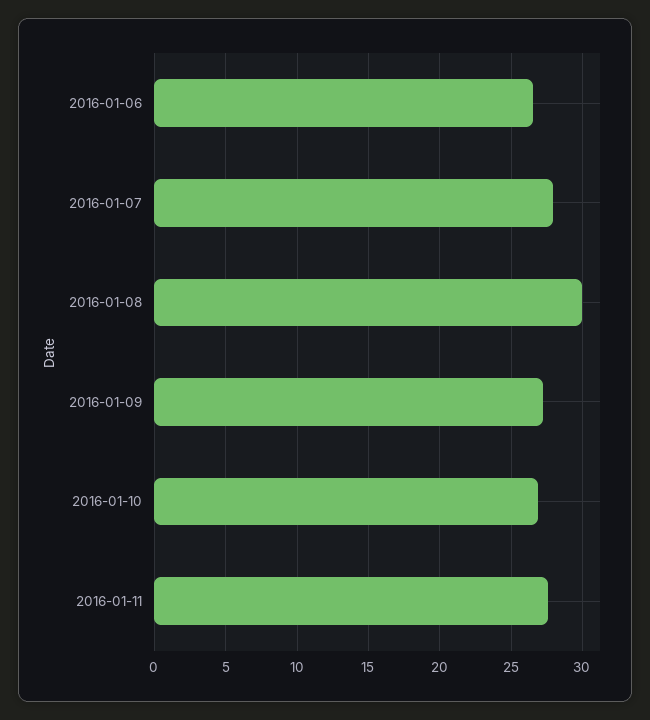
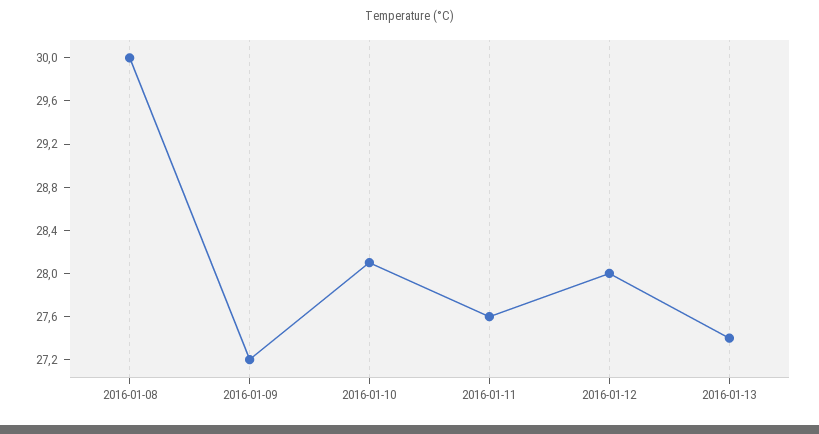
2016-01-06: 26.5 -> none
2016-01-07: 28 -> none
2016-01-10: 27 -> 28.1
2016-01-12: none -> 28
2016-01-13: none -> 27.4

